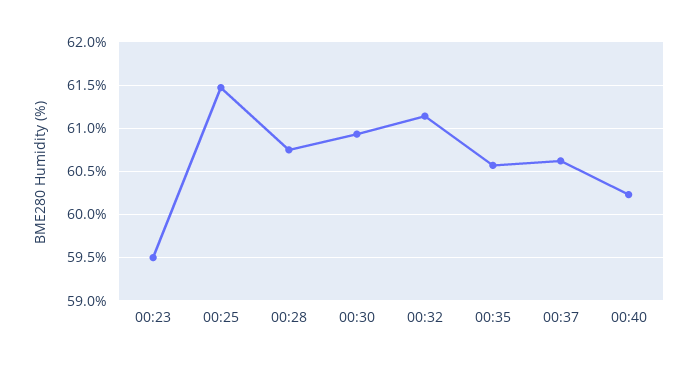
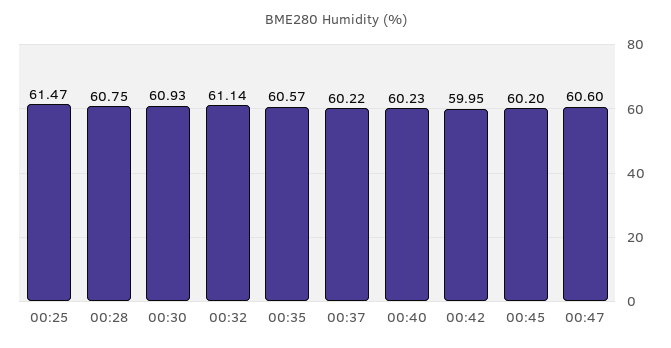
00:23: 59.5 -> none
00:37: 60.6 -> 60.22
00:42: none -> 59.95
00:45: none -> 60.2
00:47: none -> 60.6

